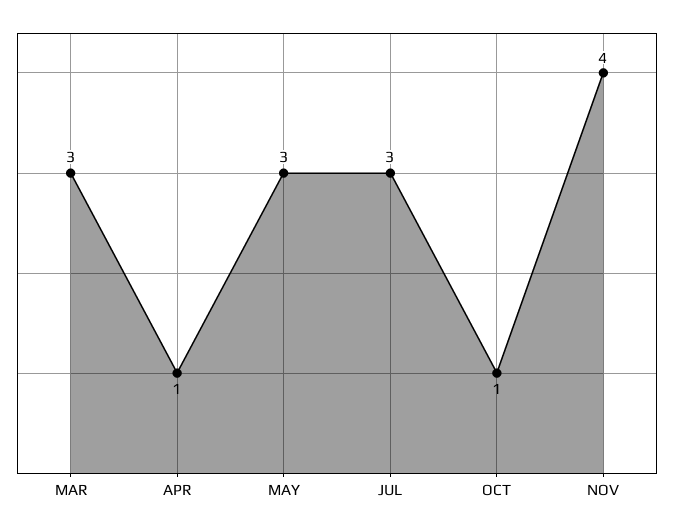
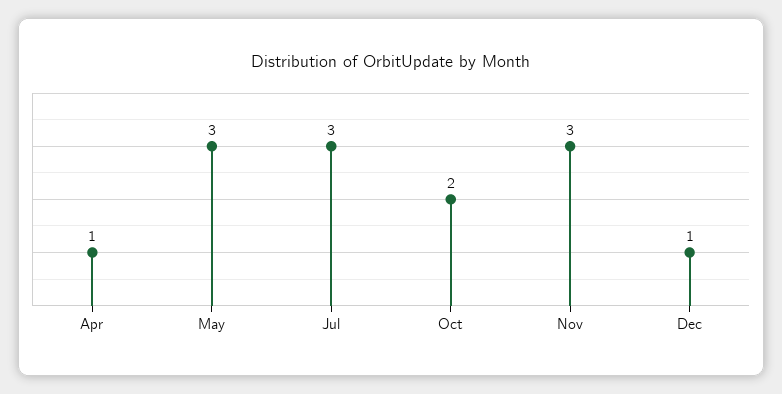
MAR: 3 -> none
OCT: 1 -> 2
NOV: 4 -> 3
Dec: none -> 1

